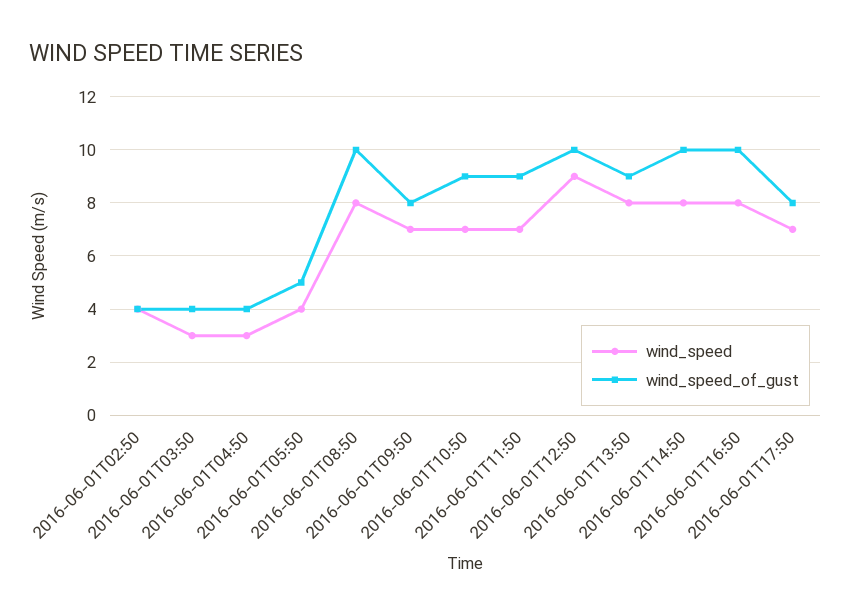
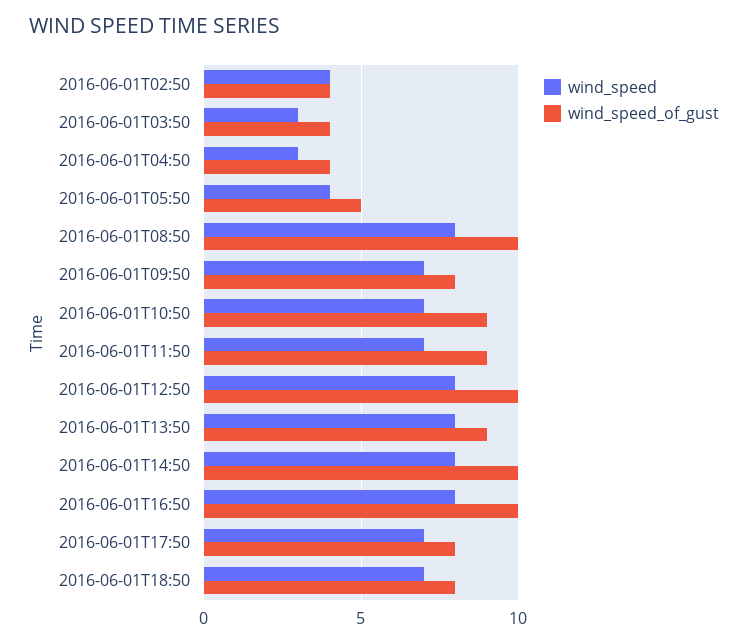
wind_speed, 2016-06-01T12:50: 9 -> 8
wind_speed, 2016-06-01T18:50: none -> 7
wind_speed_of_gust, 2016-06-01T18:50: none -> 8

